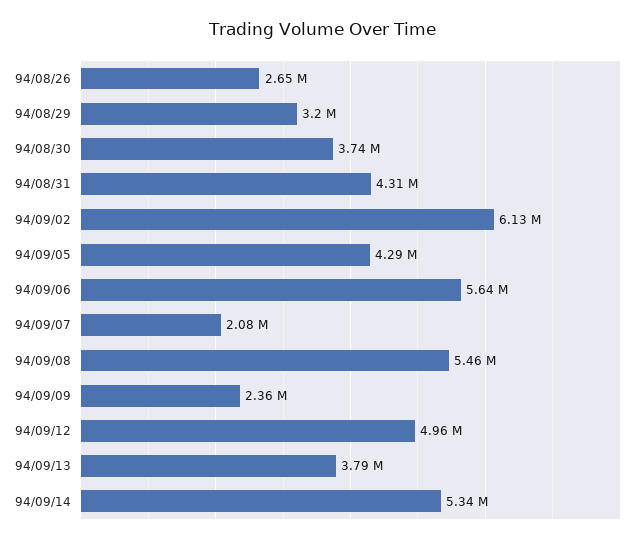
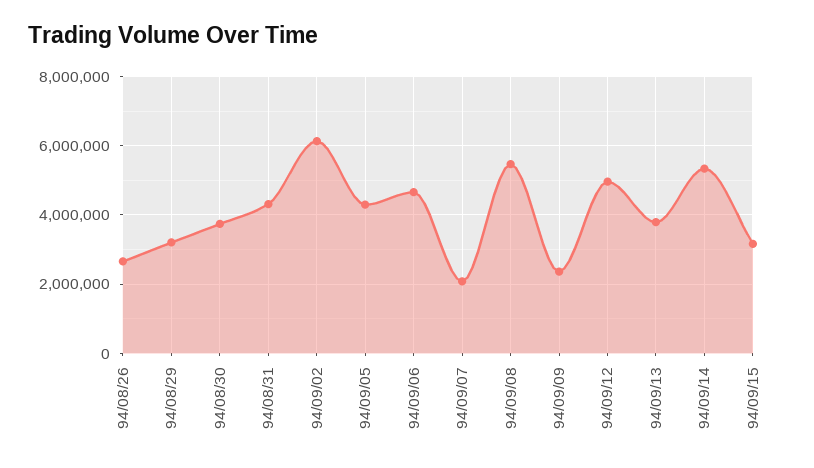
94/09/06: 5640000 -> 4600000
94/09/15: none -> 3200000

